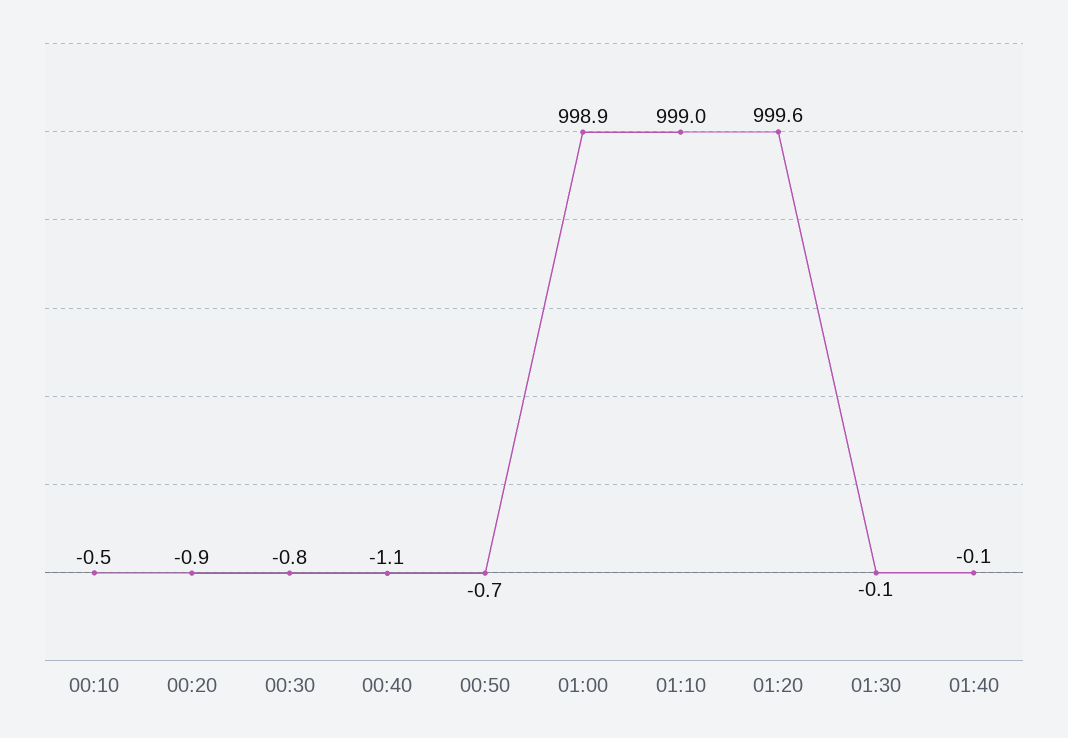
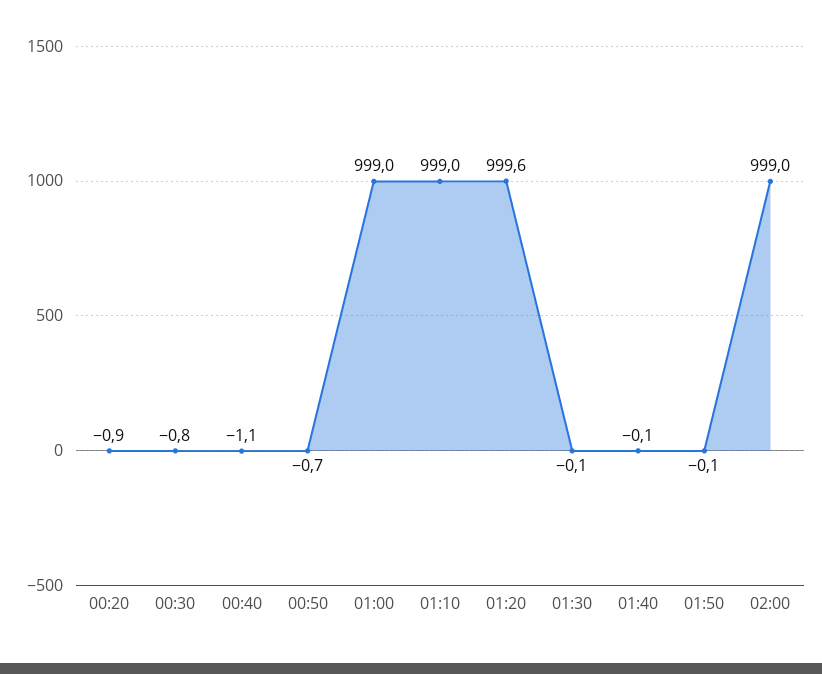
00:10: -0.5 -> none
01:00: 998.9 -> 999
01:50: none -> -0.1
02:00: none -> 999

